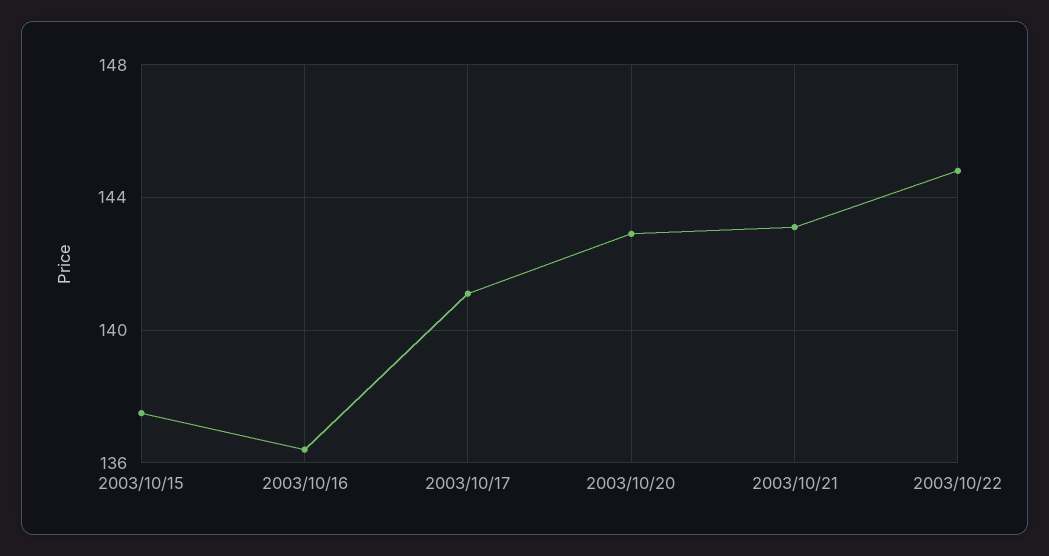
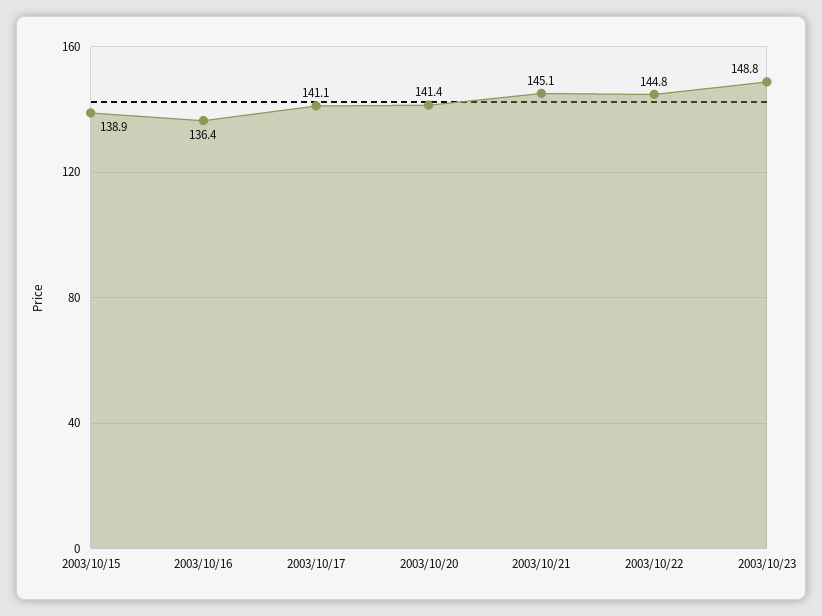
2003/10/15: 137.5 -> 138.9
2003/10/20: 143 -> 141.4
2003/10/21: 143 -> 145.1
2003/10/23: none -> 148.8

